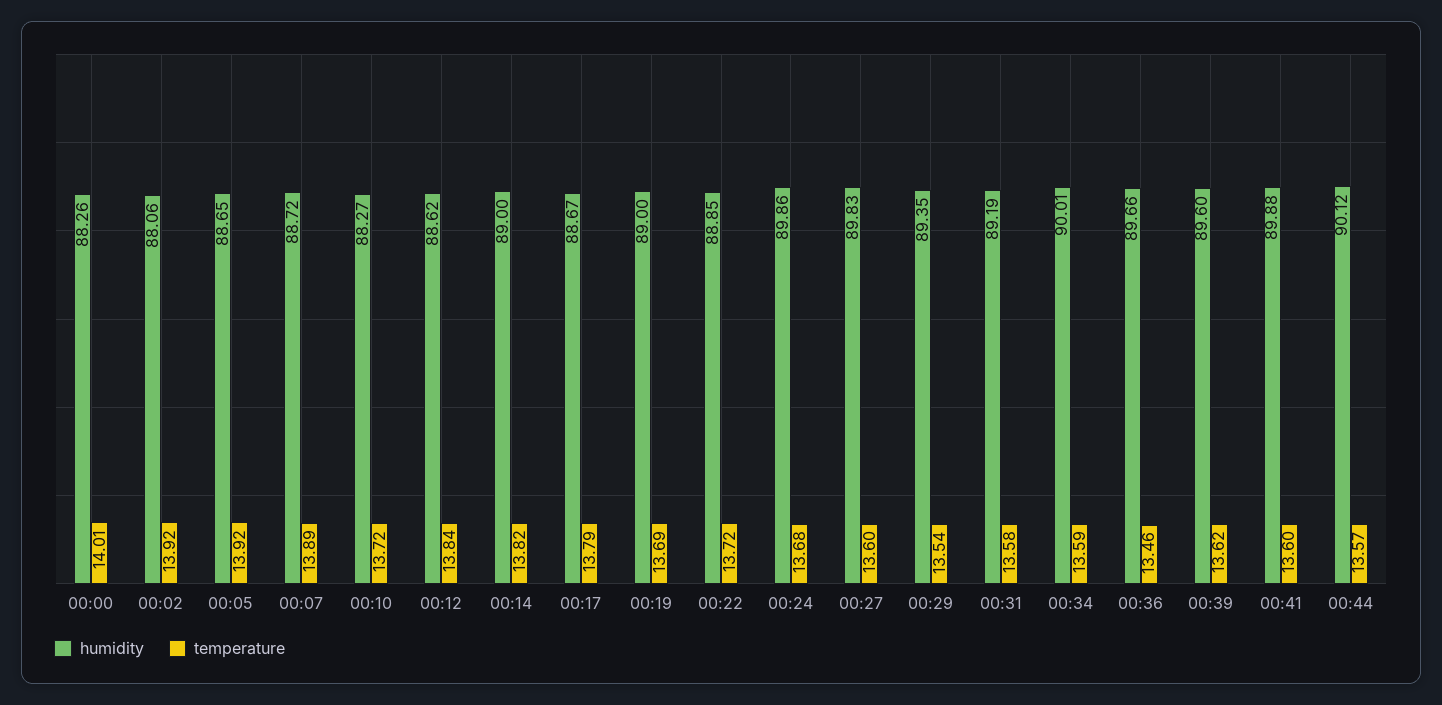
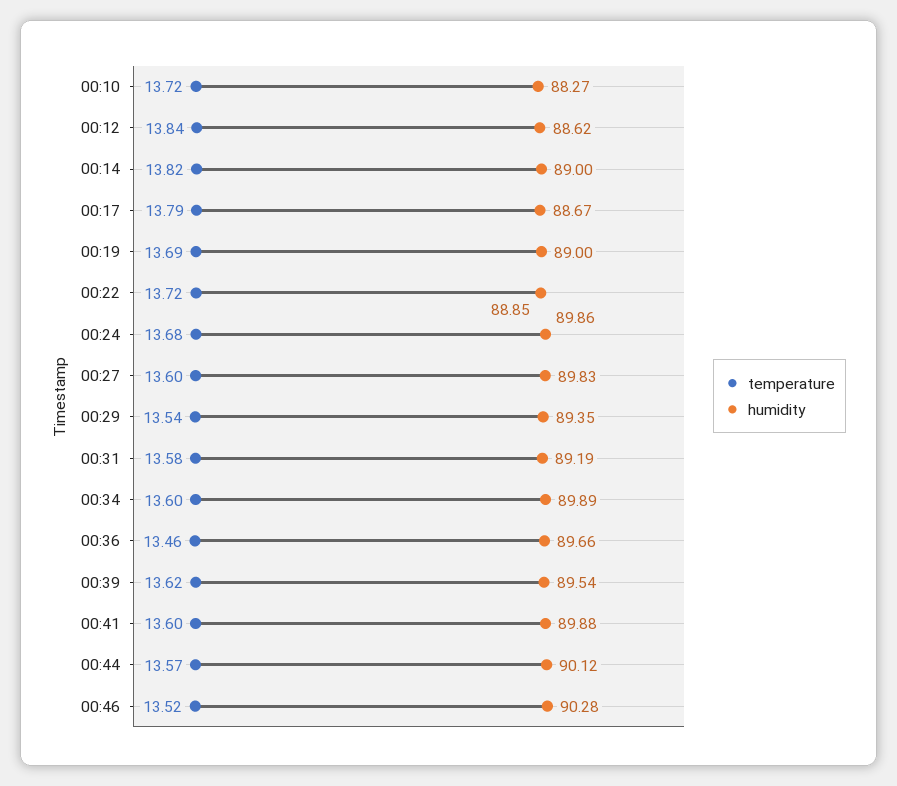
humidity, 00:00: 88.26 -> none
temperature, 00:00: 14.01 -> none
humidity, 00:02: 88.06 -> none
temperature, 00:02: 13.92 -> none
humidity, 00:05: 88.65 -> none
temperature, 00:05: 13.92 -> none
humidity, 00:07: 88.72 -> none
temperature, 00:07: 13.89 -> none
humidity, 00:34: 90.01 -> 89.89
temperature, 00:34: 13.59 -> 13.6
humidity, 00:39: 89.6 -> 89.54
temperature, 00:46: none -> 13.52
humidity, 00:46: none -> 90.28

